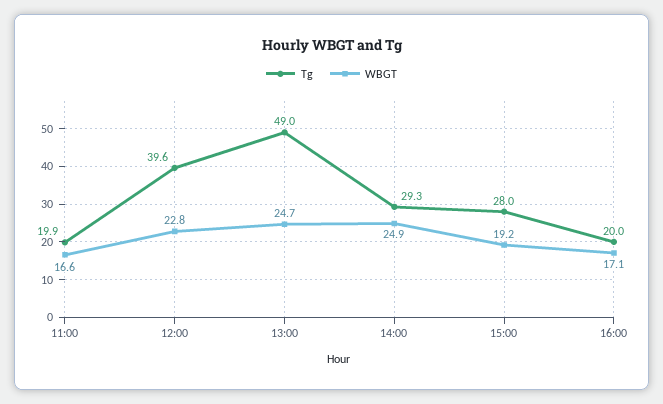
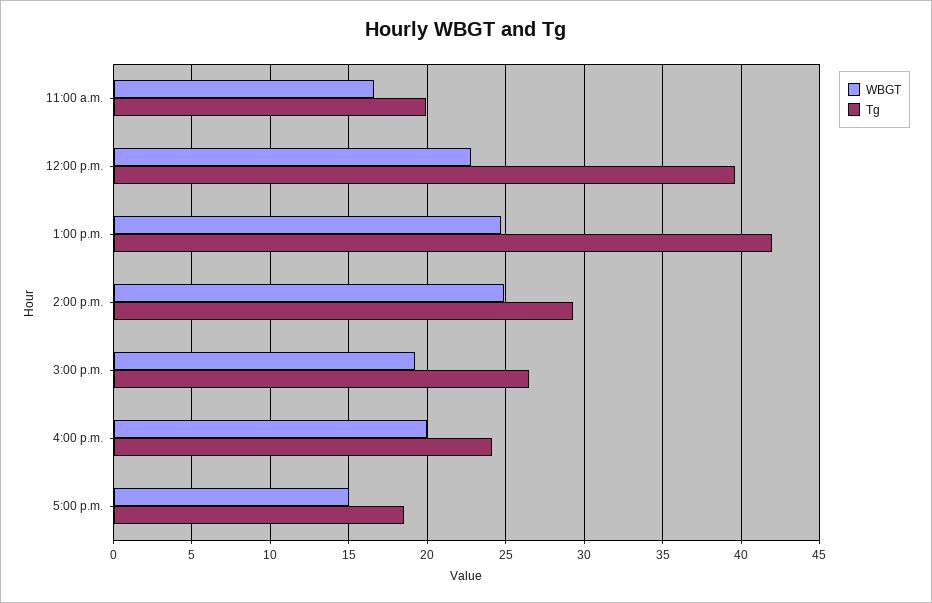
Tg, 13:00: 49 -> 42
Tg, 15:00: 28 -> 26.5
Tg, 16:00: 20 -> 24
WBGT, 16:00: 17.1 -> 20
WBGT, 5:00 p.m.: none -> 15
Tg, 5:00 p.m.: none -> 18.5

